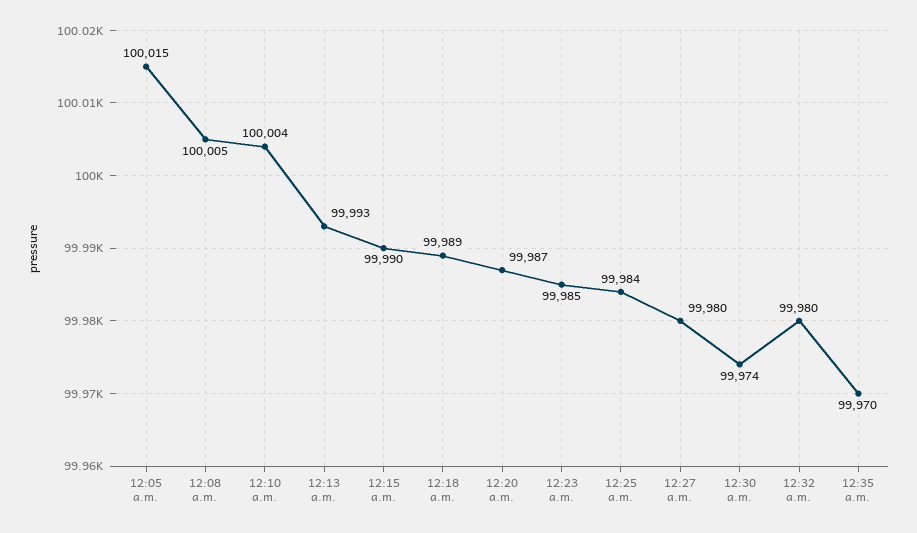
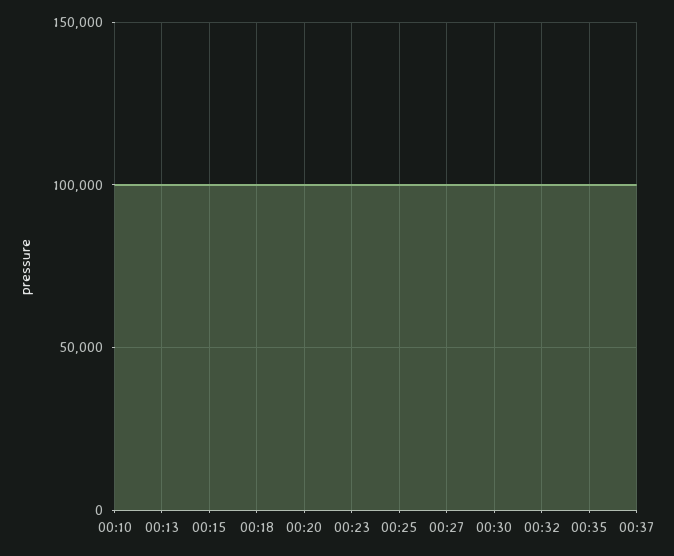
12:05 a.m.: 100015 -> none
12:08 a.m.: 100005 -> none
00:37: none -> 100000

